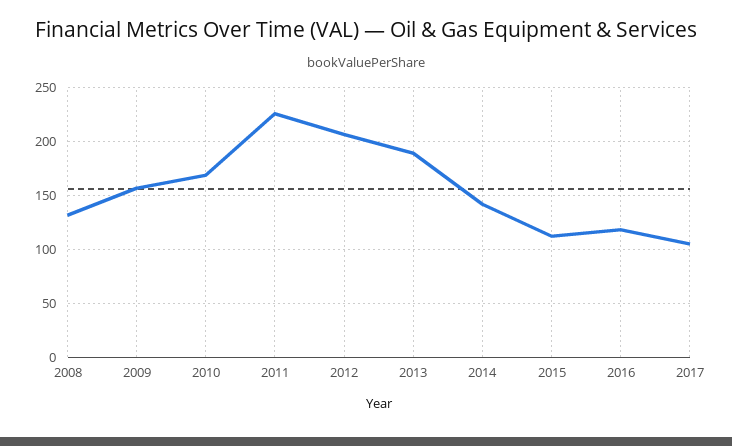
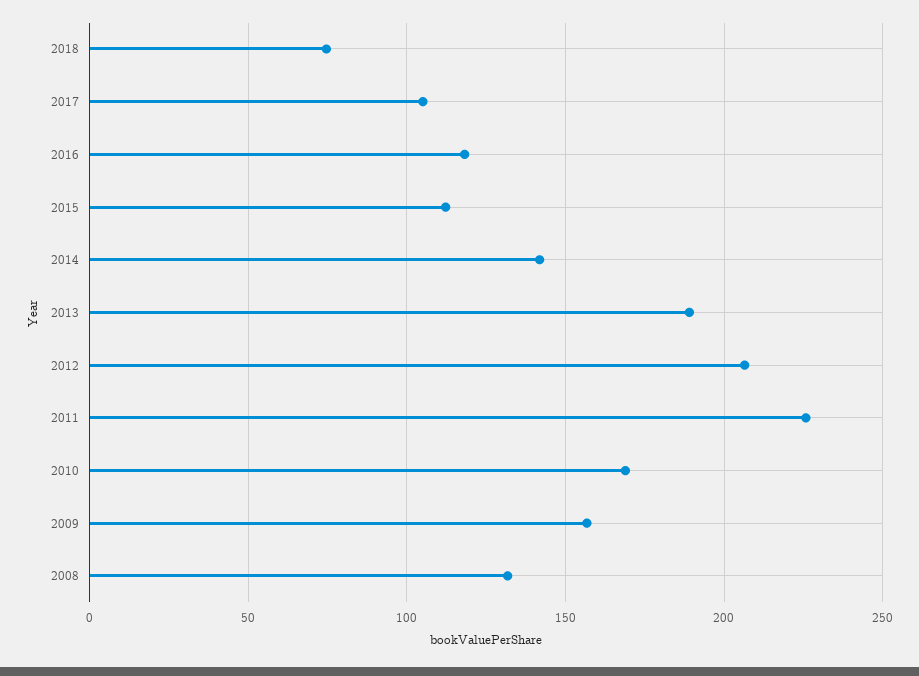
2018: none -> 75

